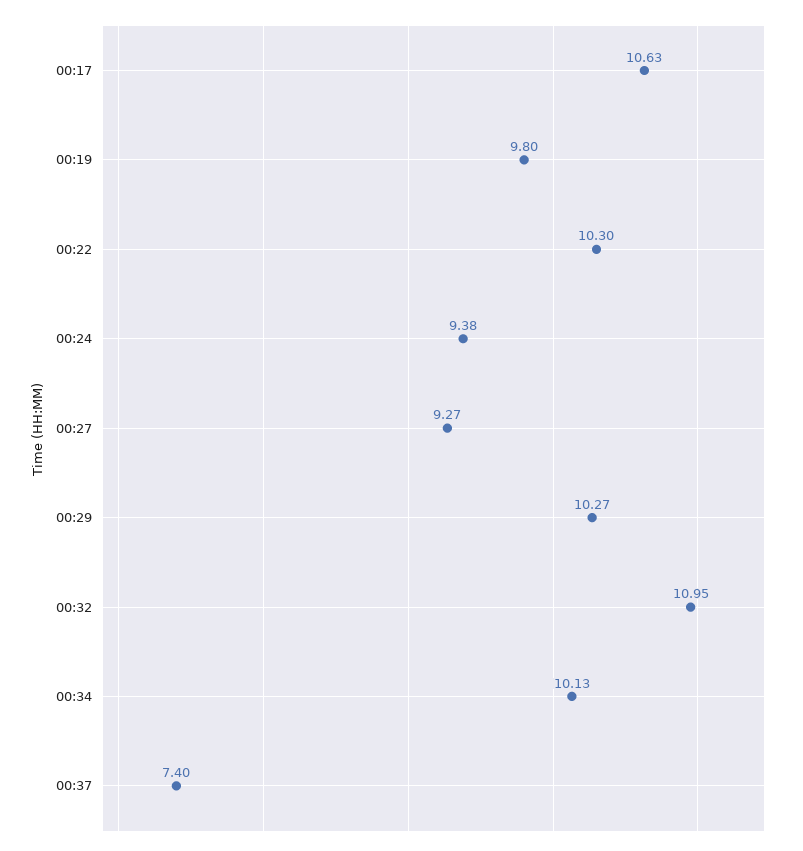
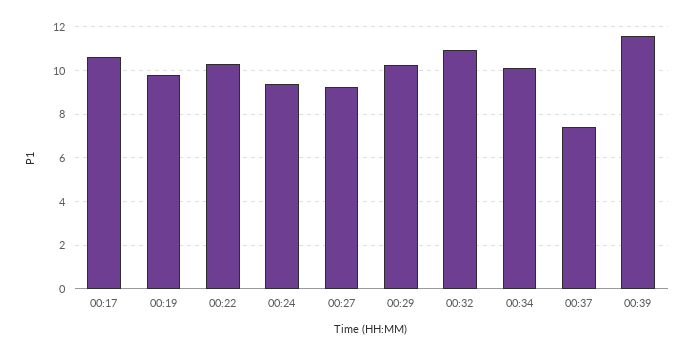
00:39: none -> 11.5

